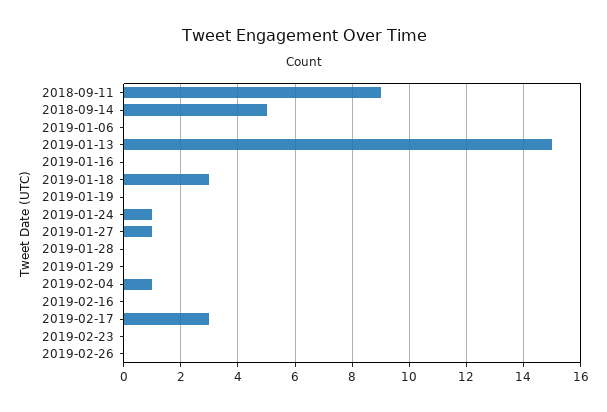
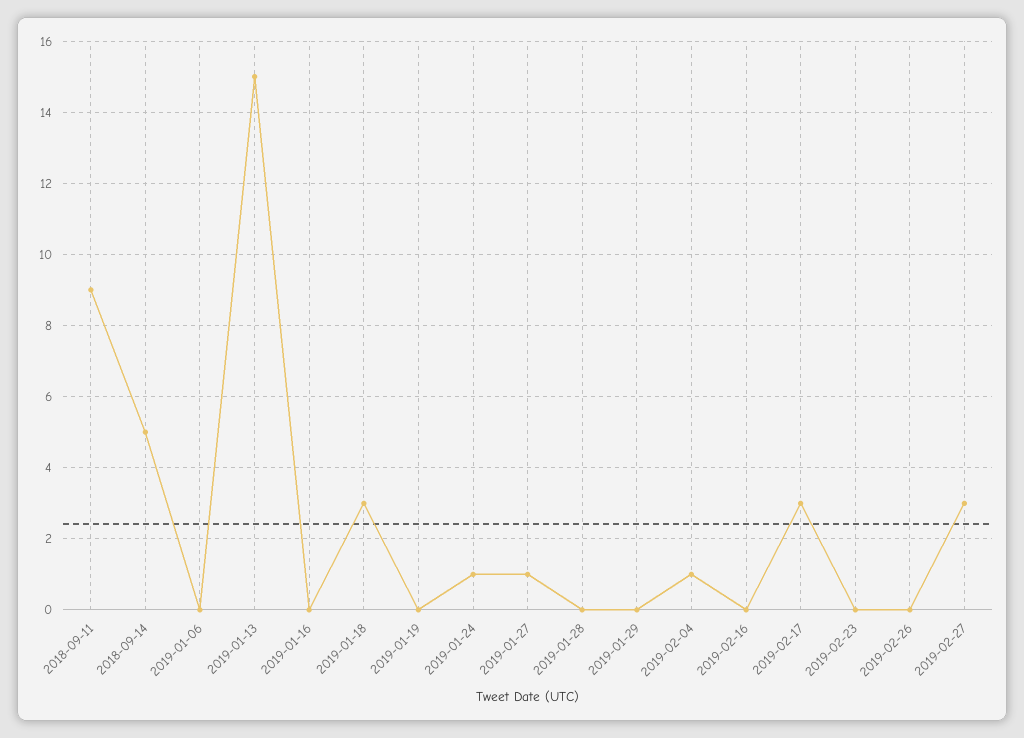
2019-02-27: none -> 3

